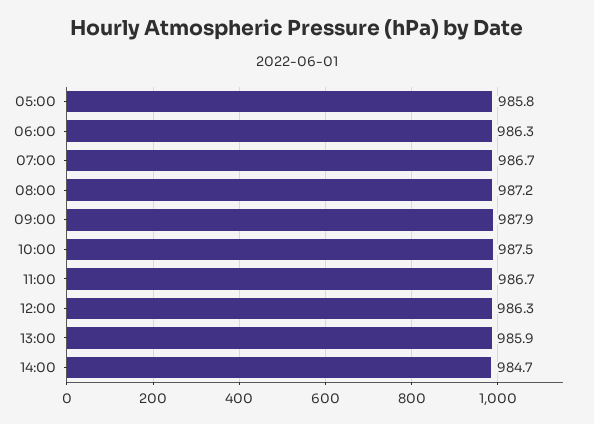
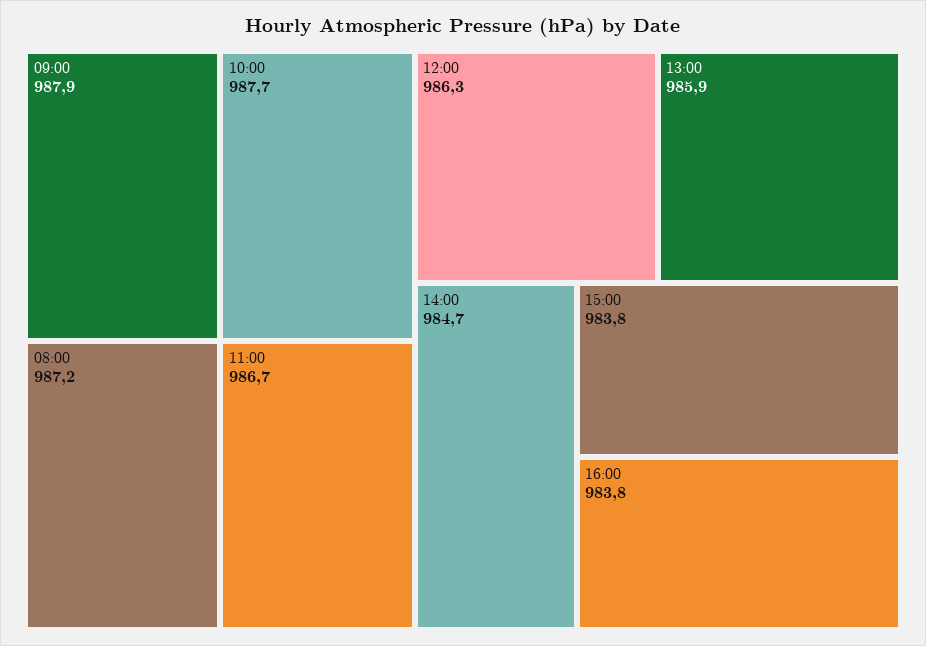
05:00: 985.8 -> none
06:00: 986.3 -> none
07:00: 986.7 -> none
10:00: 987.5 -> 987.7
15:00: none -> 983.8
16:00: none -> 983.8

